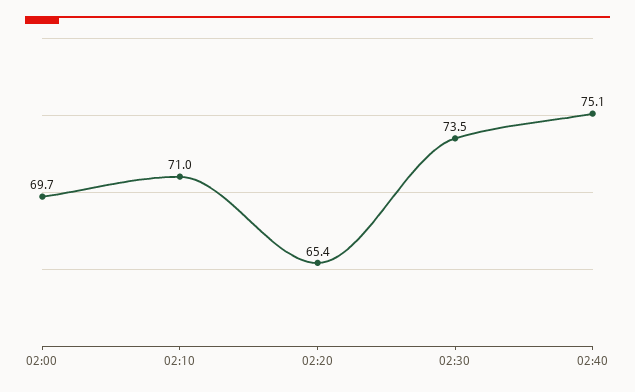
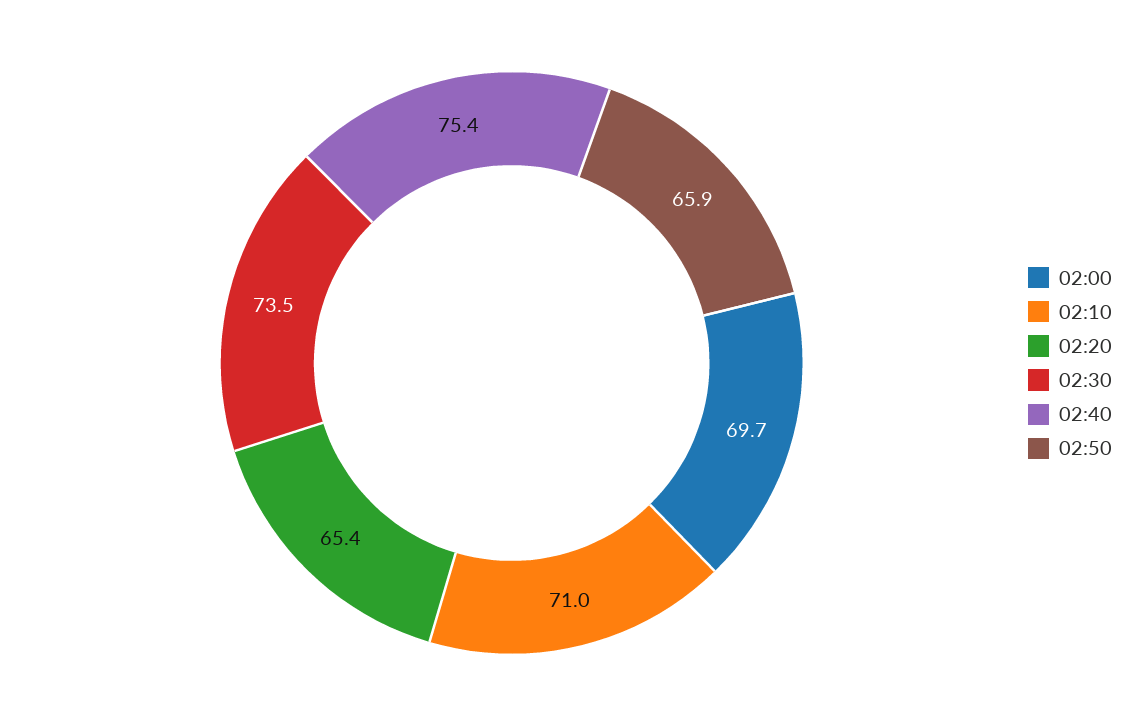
02:40: 75.1 -> 75.4
02:50: none -> 65.9

